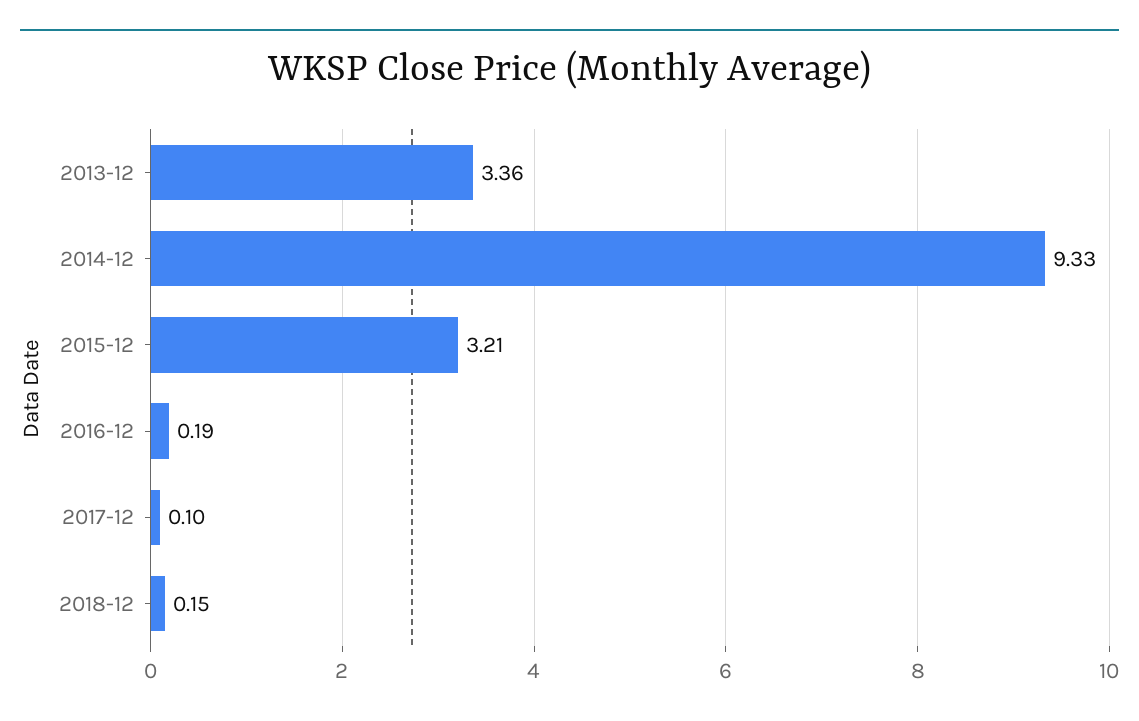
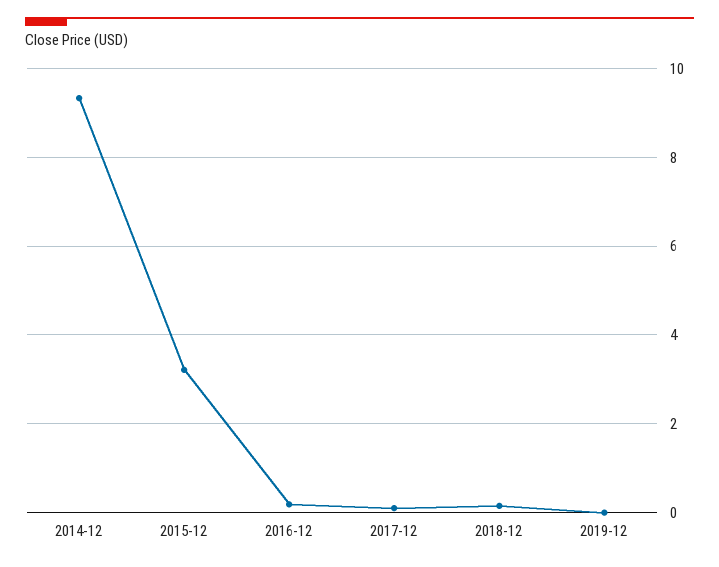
2013-12: 3.36 -> none
2019-12: none -> 0

